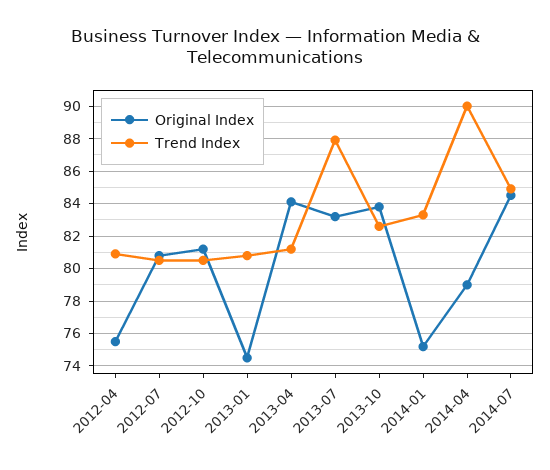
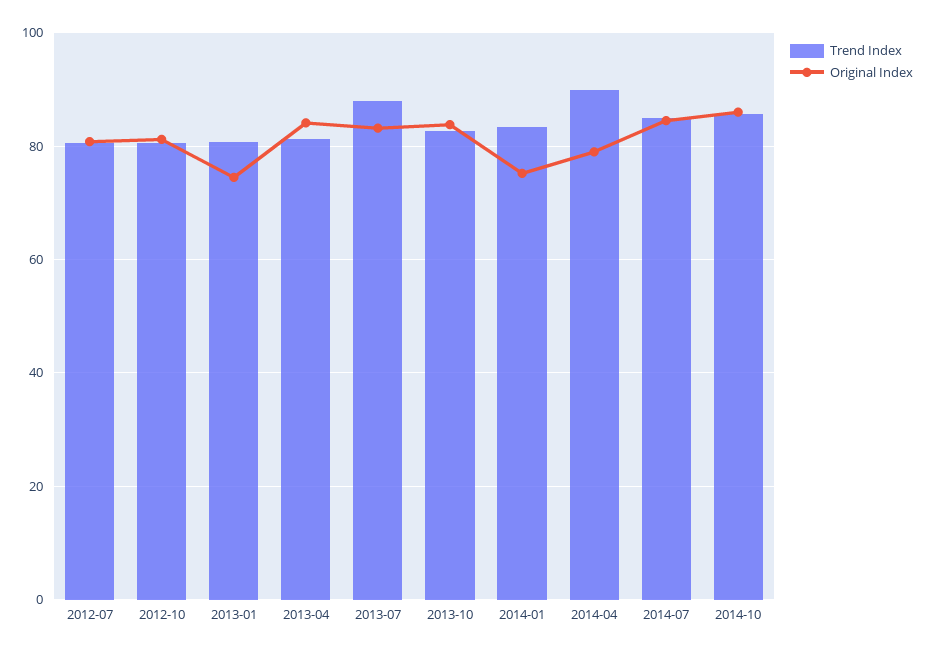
Original Index, 2012-04: 75.5 -> none
Trend Index, 2012-04: 81 -> none
Trend Index, 2014-10: none -> 86
Original Index, 2014-10: none -> 86

